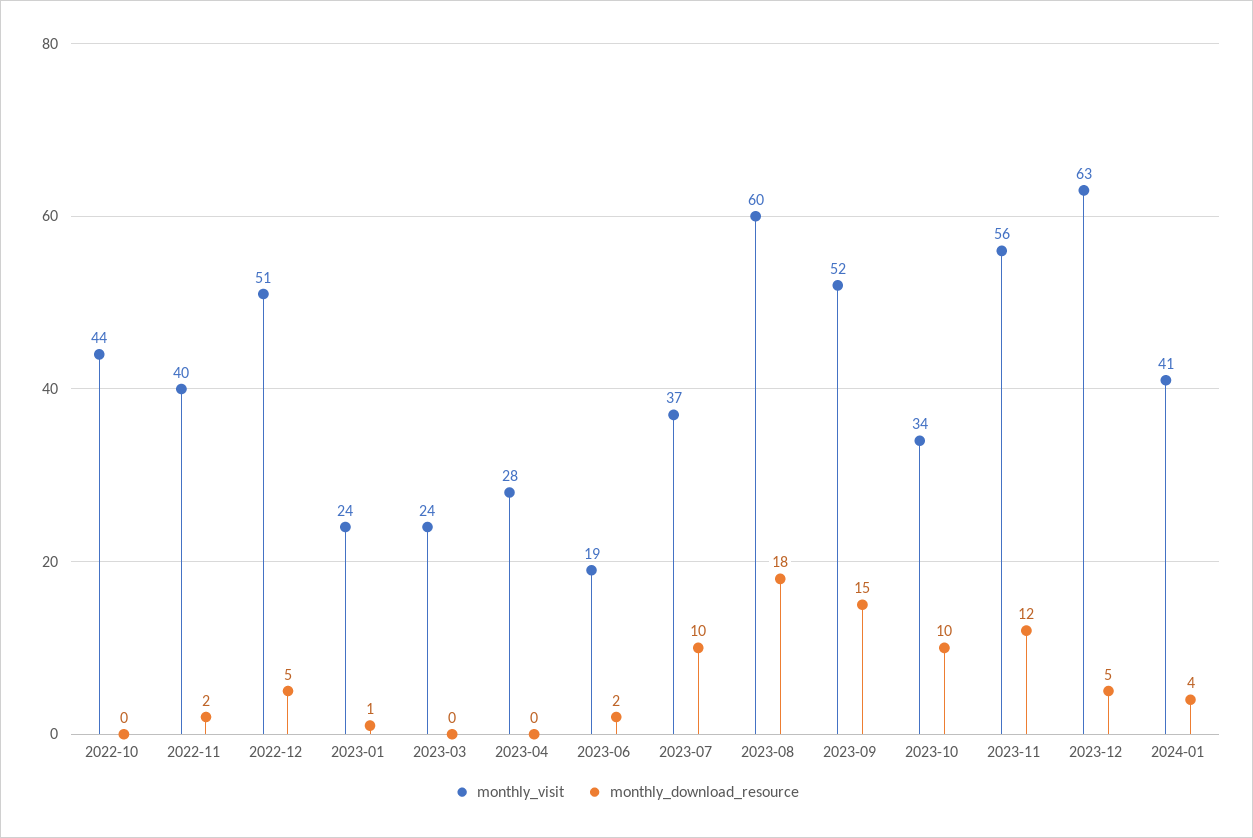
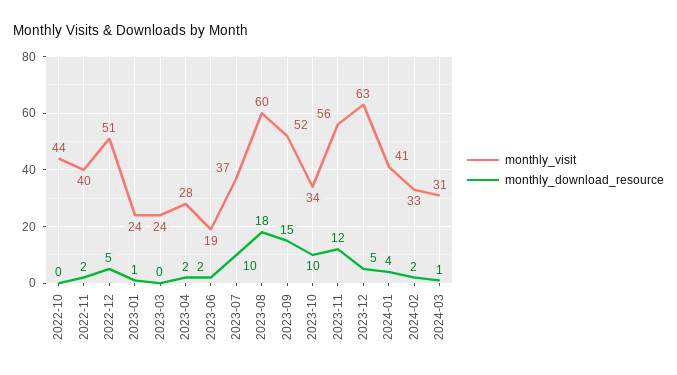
monthly_download_resource, 2023-04: 0 -> 2
monthly_visit, 2024-02: none -> 33
monthly_download_resource, 2024-02: none -> 2
monthly_visit, 2024-03: none -> 31
monthly_download_resource, 2024-03: none -> 1

